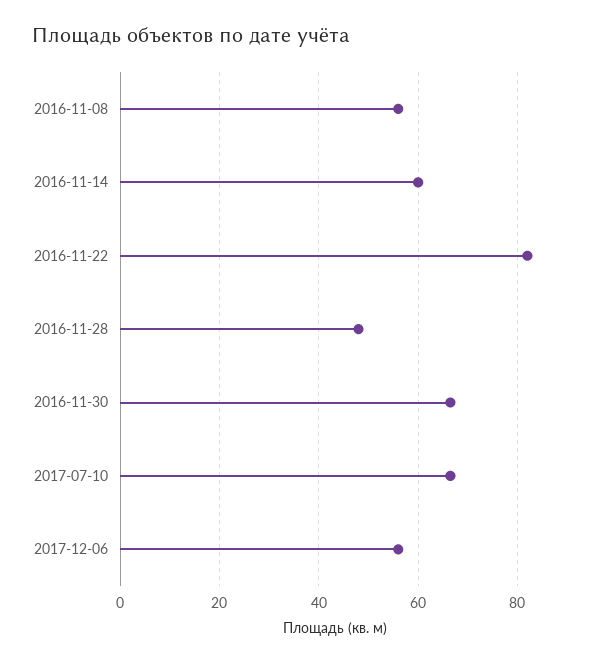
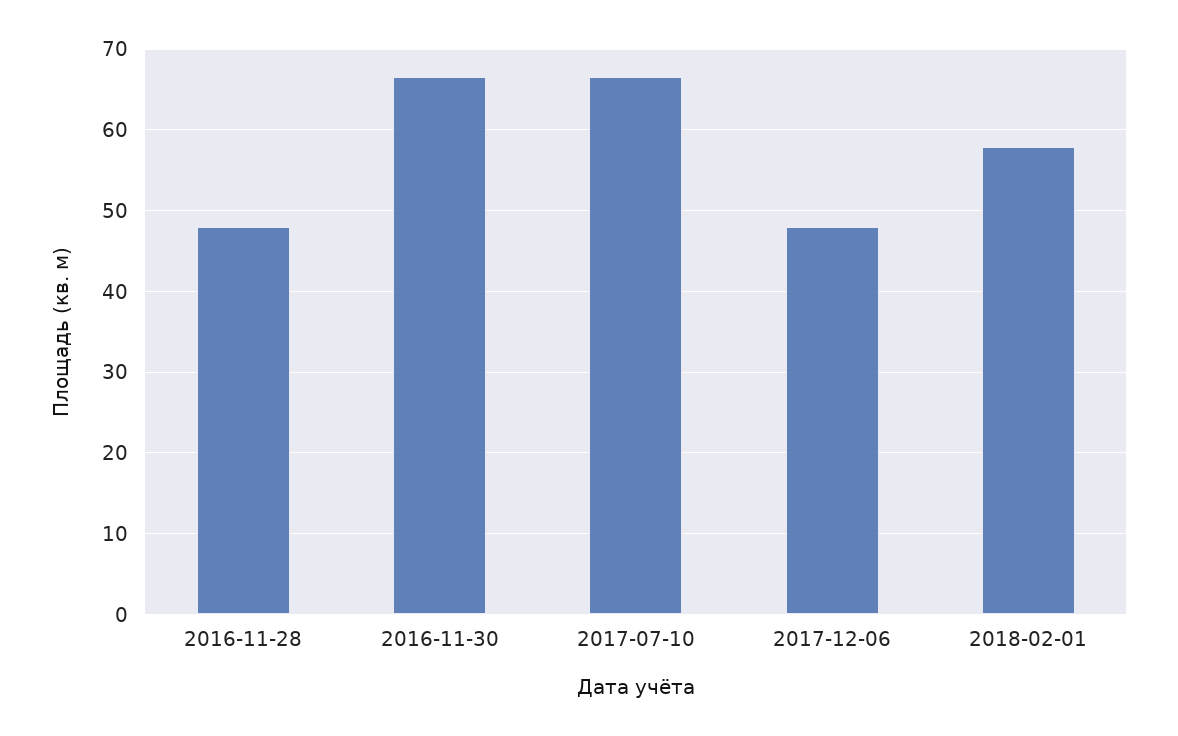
2016-11-08: 56 -> none
2016-11-14: 60 -> none
2016-11-22: 82 -> none
2017-12-06: 56 -> 48
2018-02-01: none -> 58

